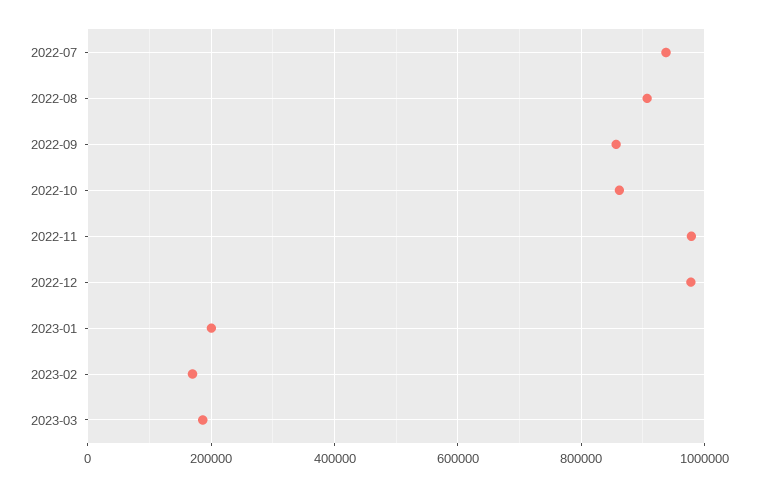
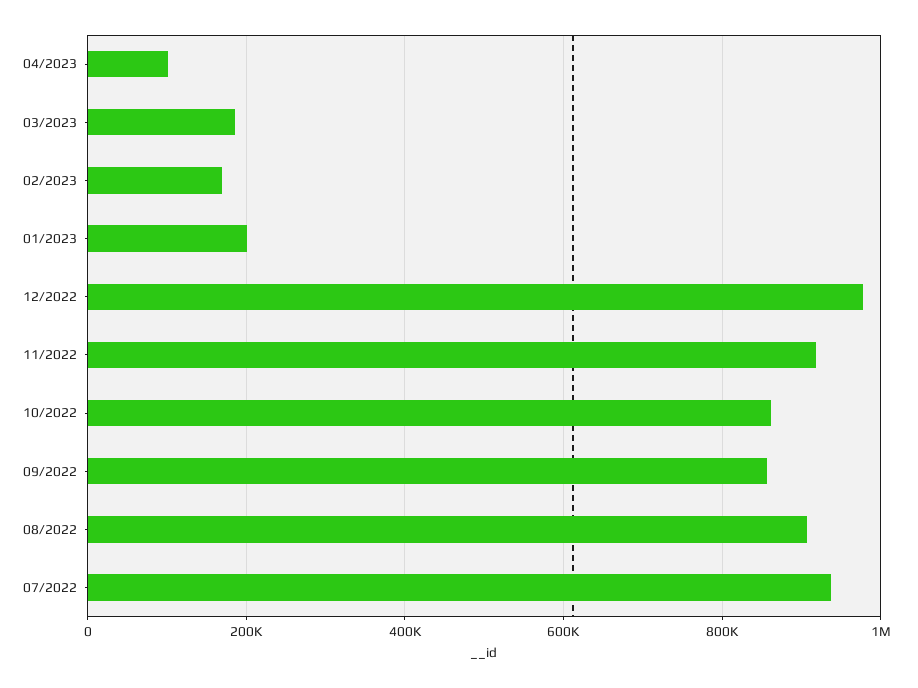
2022-11: 980000 -> 920000
04/2023: none -> 100000

